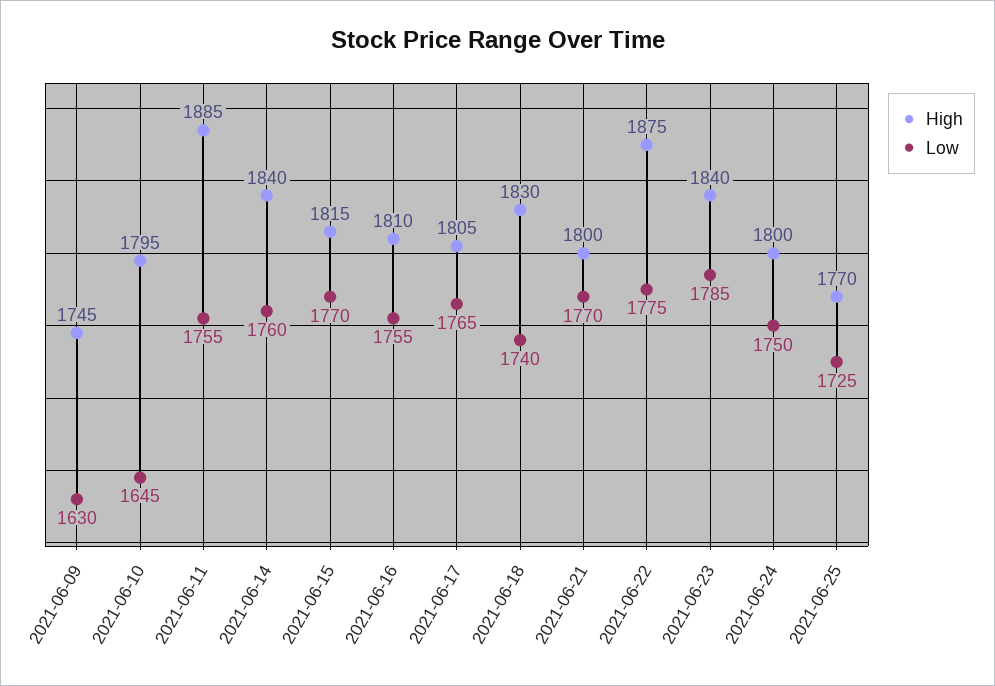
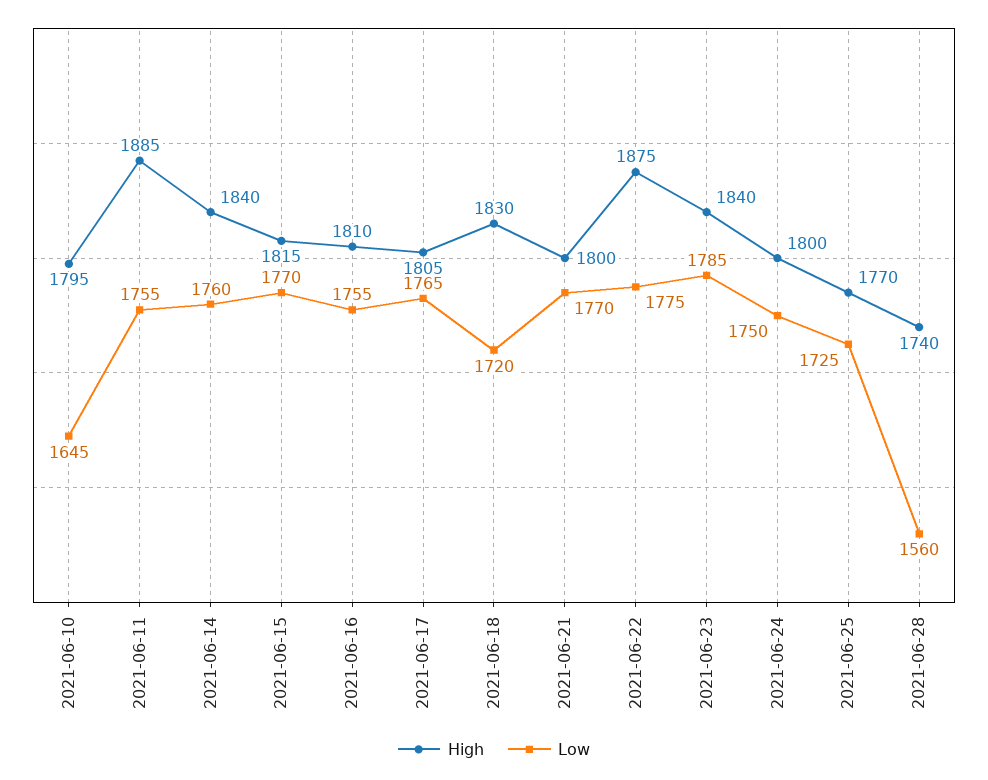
High, 2021-06-09: 1745 -> none
Low, 2021-06-09: 1630 -> none
Low, 2021-06-18: 1740 -> 1720
High, 2021-06-28: none -> 1740
Low, 2021-06-28: none -> 1560

